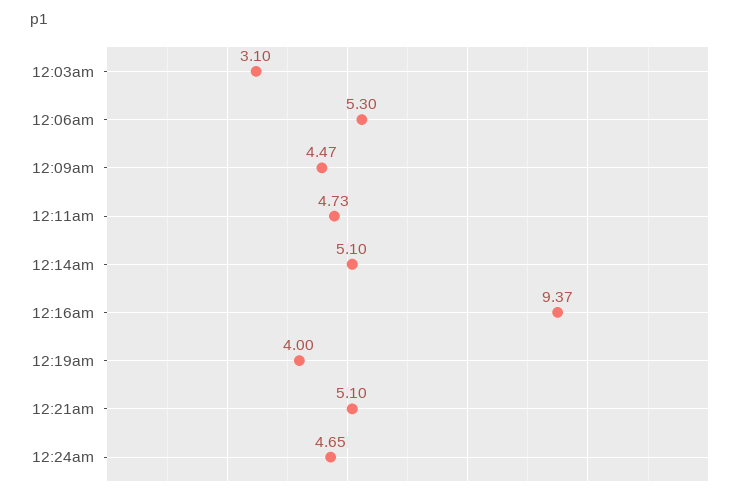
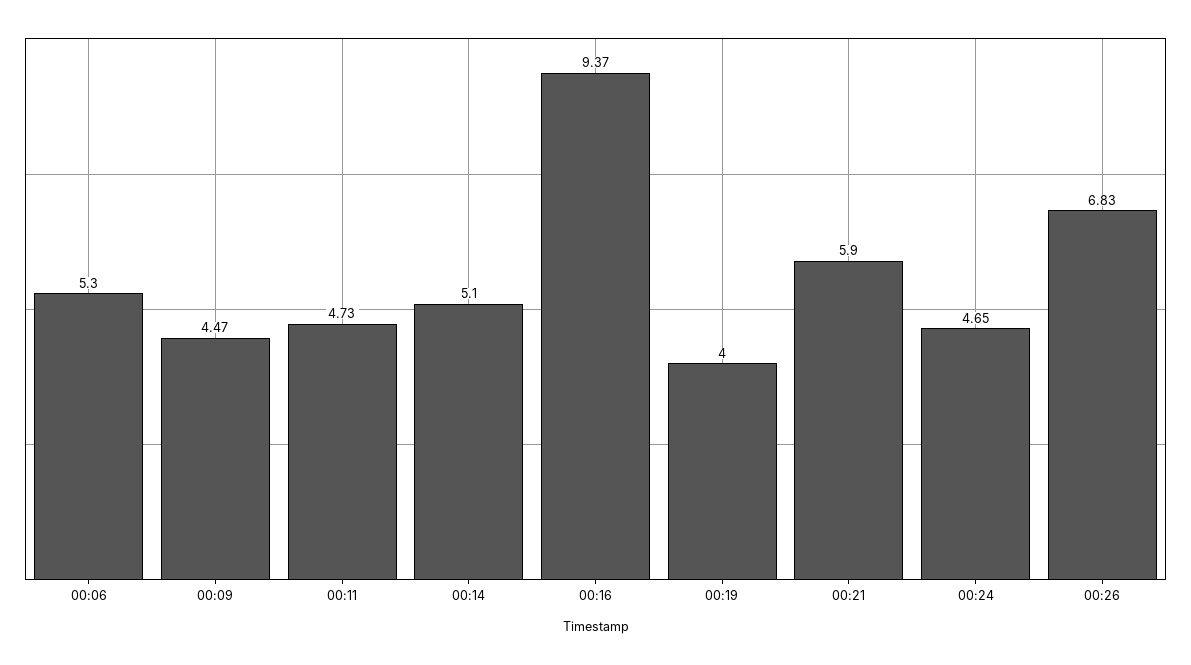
12:03am: 3.1 -> none
12:21am: 5.1 -> 5.9
00:26: none -> 6.83

